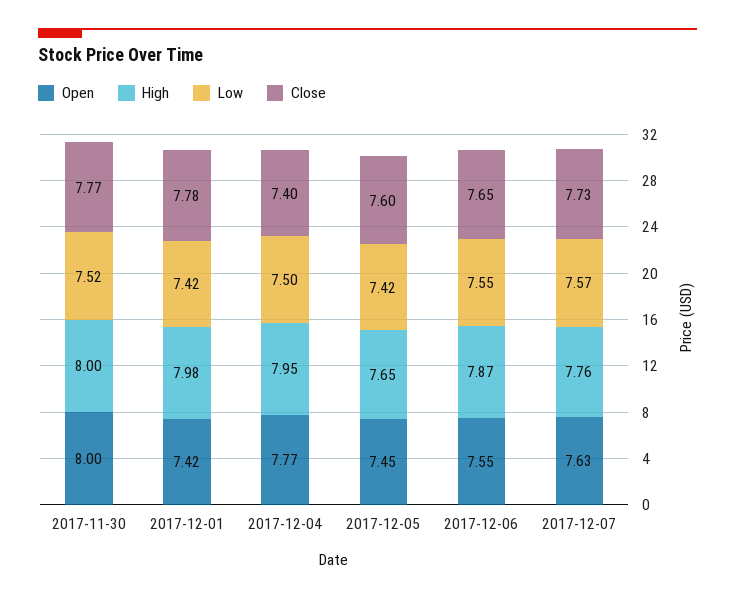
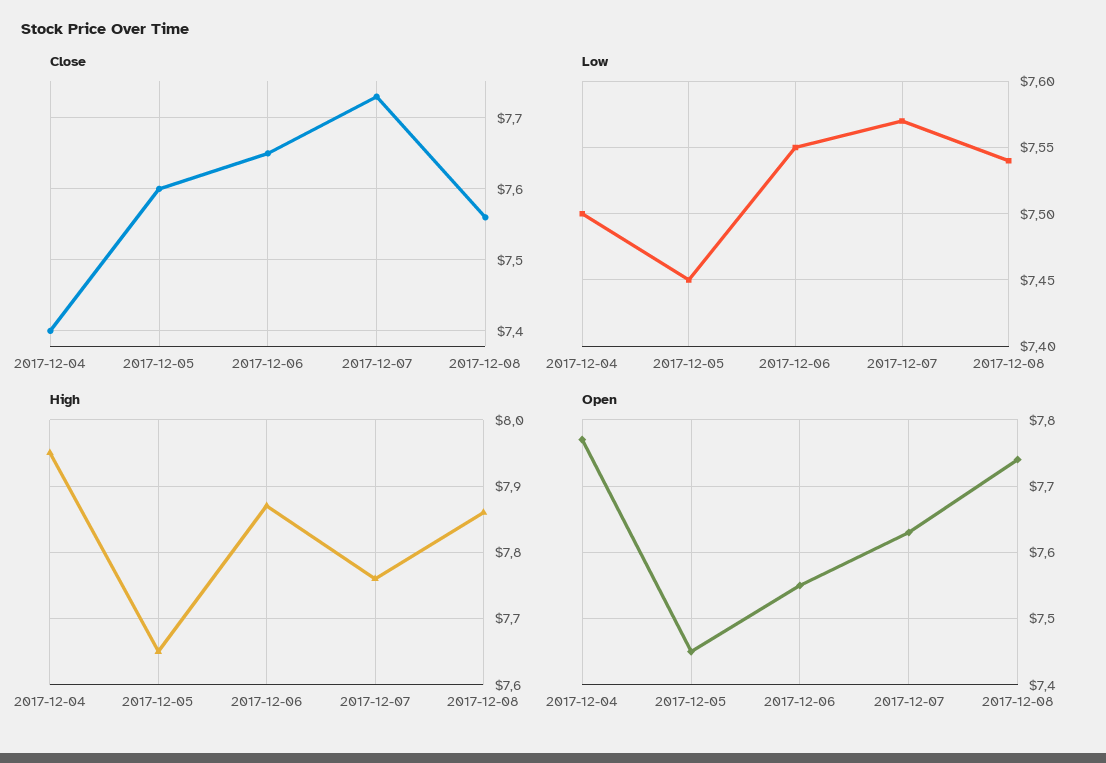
Open, 2017-11-30: 8 -> none
High, 2017-11-30: 8 -> none
Low, 2017-11-30: 7.52 -> none
Close, 2017-11-30: 7.77 -> none
Open, 2017-12-01: 7.42 -> none
High, 2017-12-01: 7.98 -> none
Low, 2017-12-01: 7.42 -> none
Close, 2017-12-01: 7.78 -> none
Low, 2017-12-05: 7.42 -> 7.45
Close, 2017-12-08: none -> 7.56
Low, 2017-12-08: none -> 7.54
High, 2017-12-08: none -> 7.86
Open, 2017-12-08: none -> 7.74

